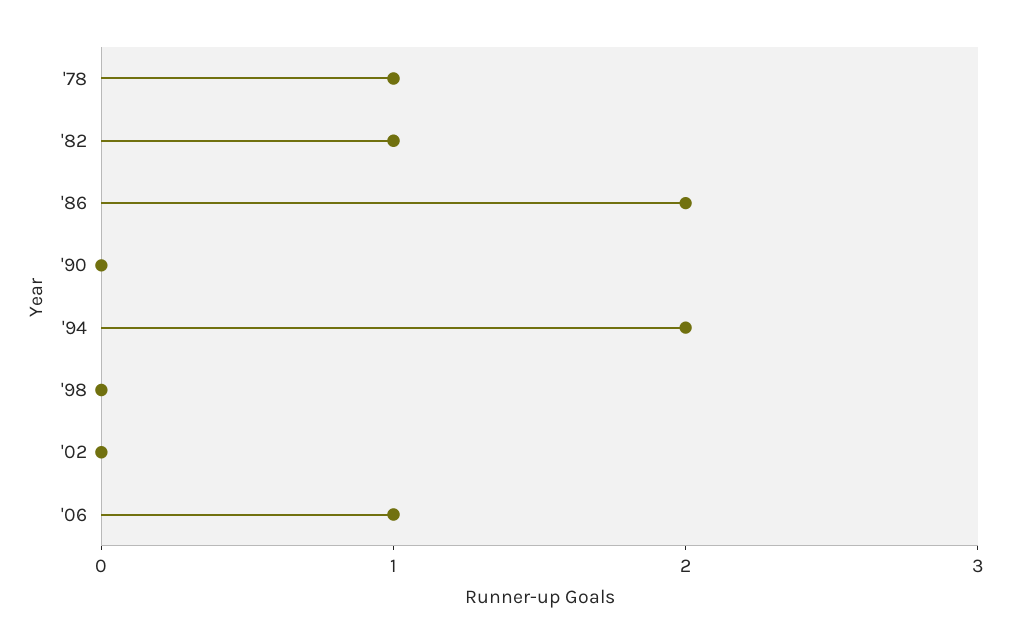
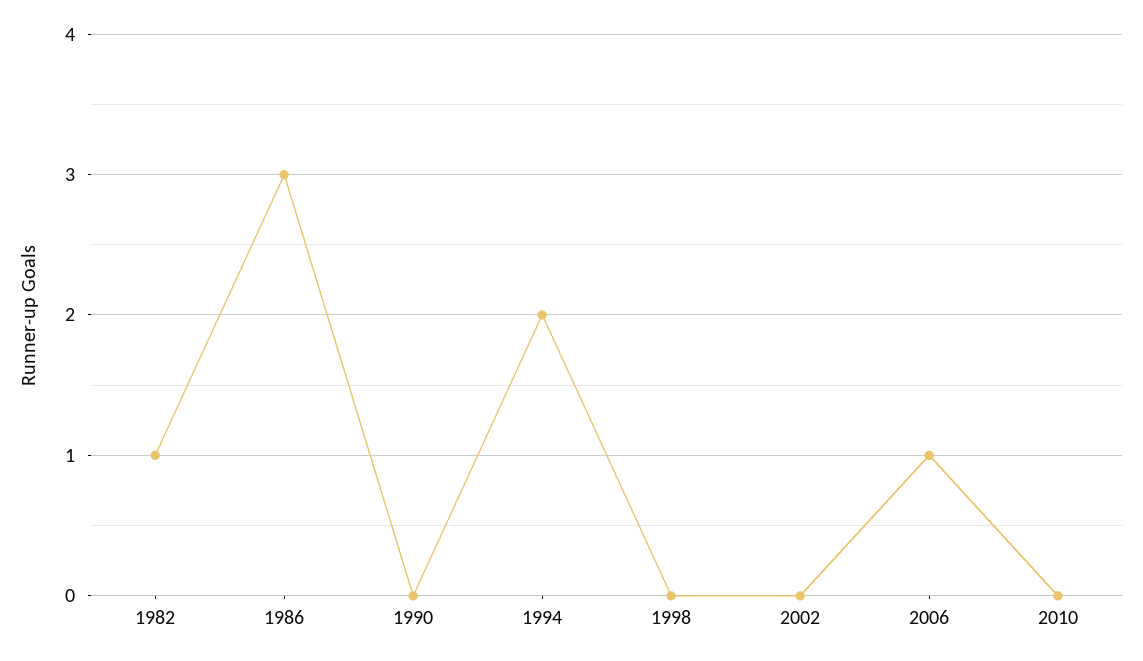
'78: 1 -> none
'86: 2 -> 3
2010: none -> 0

